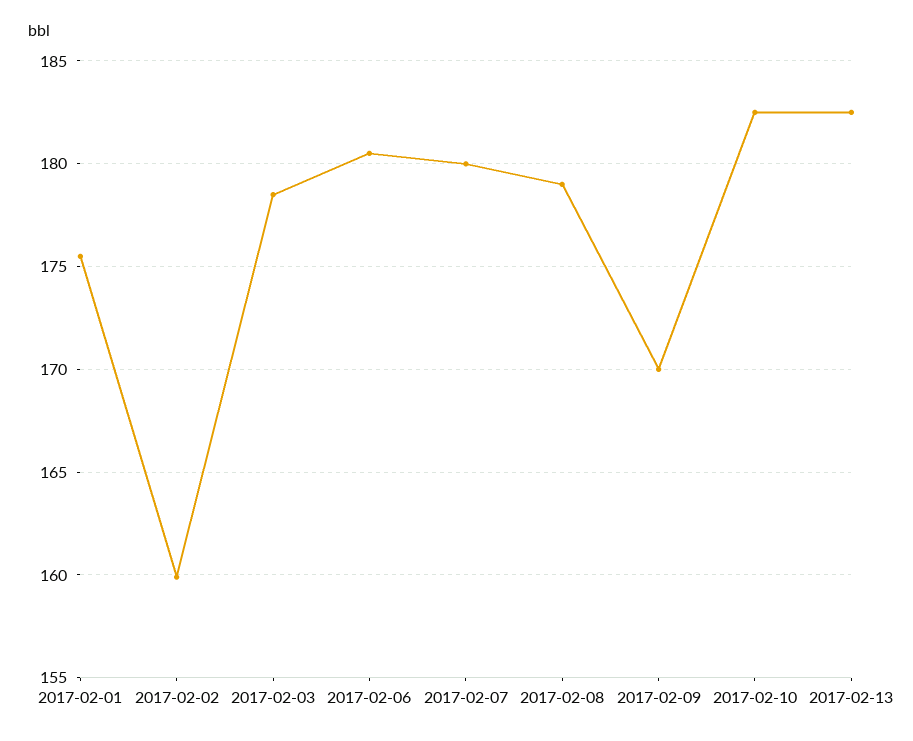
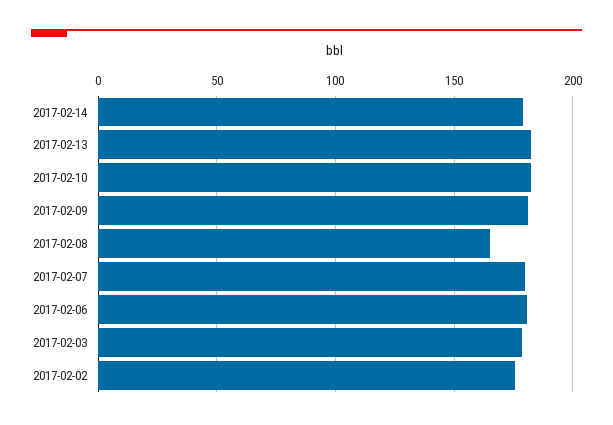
2017-02-01: 175.5 -> none
2017-02-02: 160 -> 175
2017-02-08: 179 -> 165
2017-02-09: 170 -> 180
2017-02-14: none -> 180

